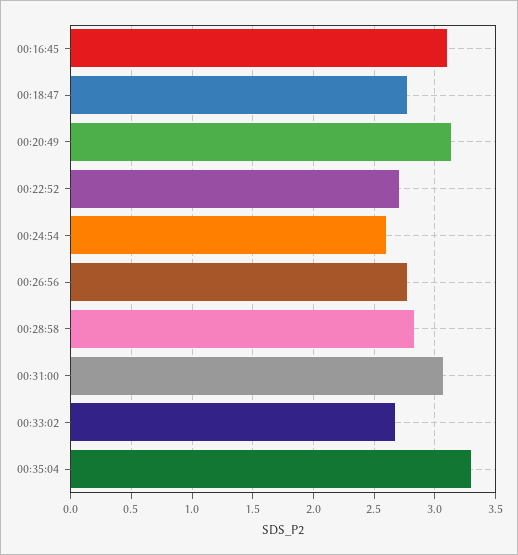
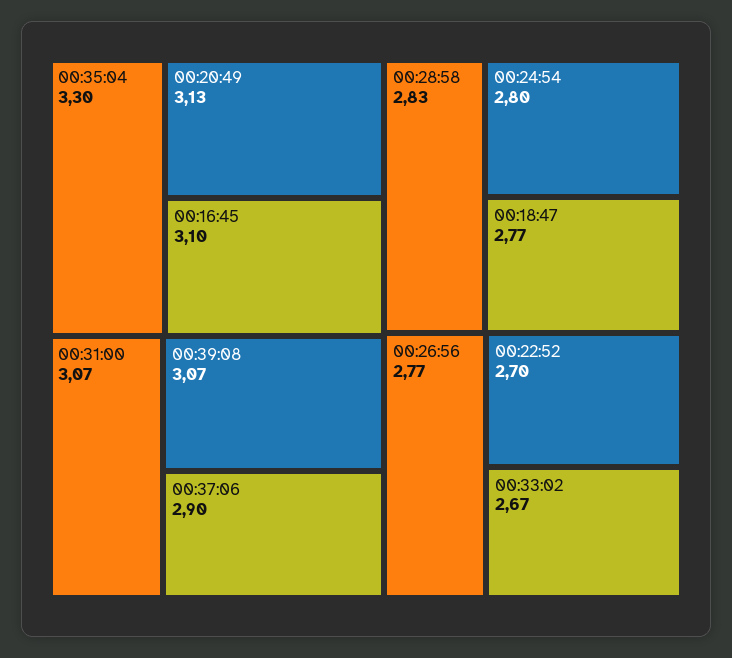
00:24:54: 2.6 -> 2.8
00:39:08: none -> 3.07
00:37:06: none -> 2.9

